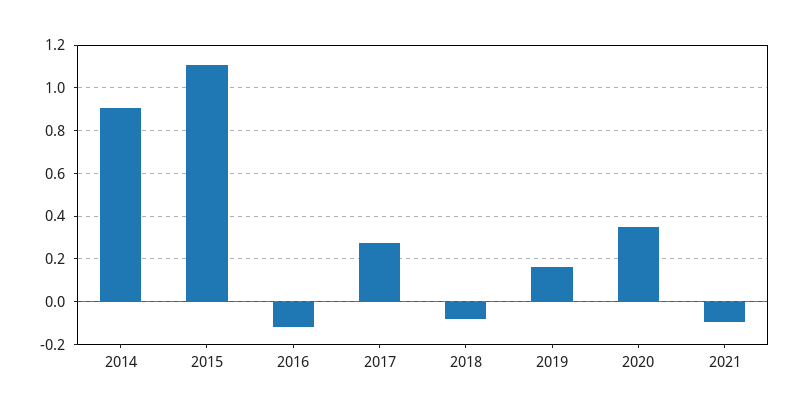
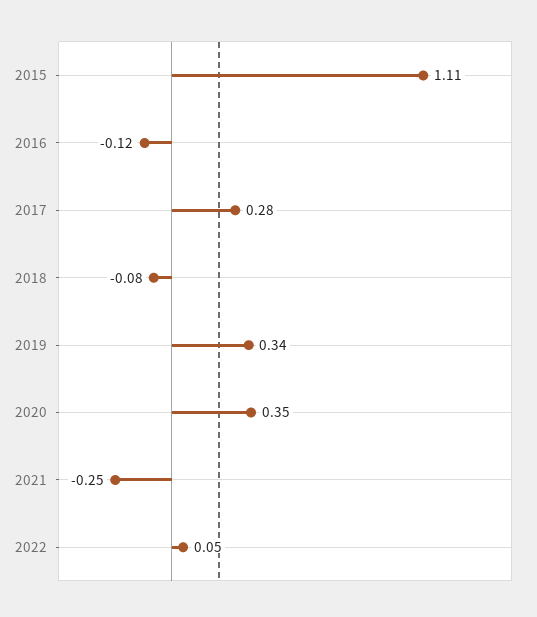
2014: 0.9 -> none
2019: 0.15 -> 0.34
2021: -0.1 -> -0.25
2022: none -> 0.05

